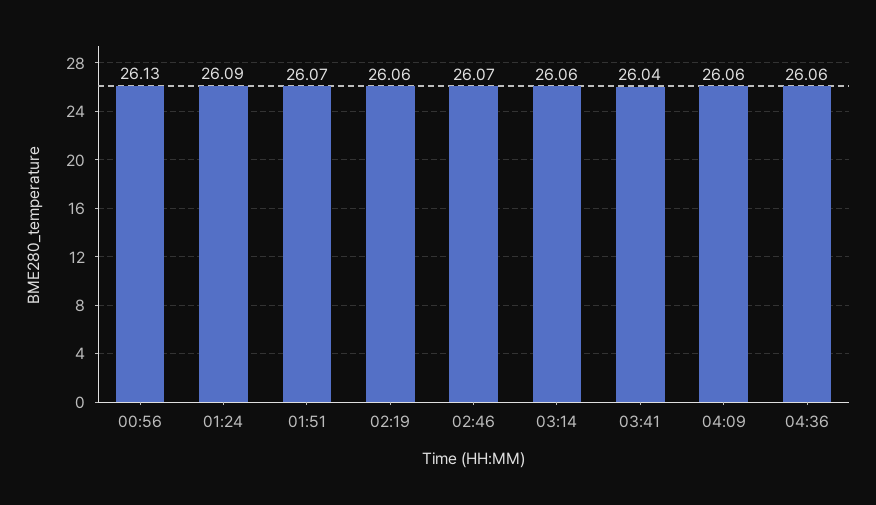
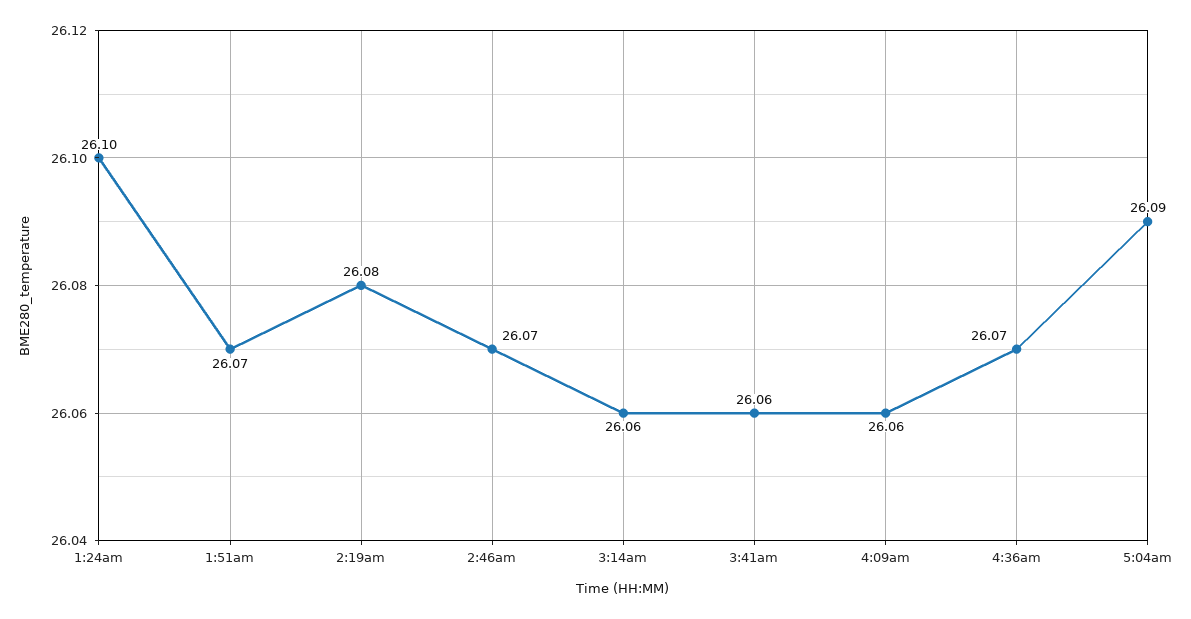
00:56: 26.13 -> none
01:24: 26.09 -> 26.1
02:19: 26.06 -> 26.08
03:41: 26.04 -> 26.06
04:36: 26.06 -> 26.07
5:04am: none -> 26.09

